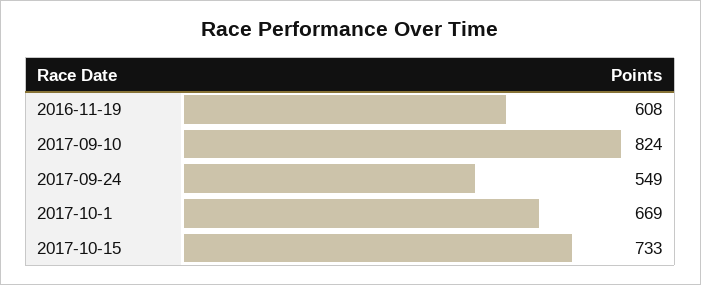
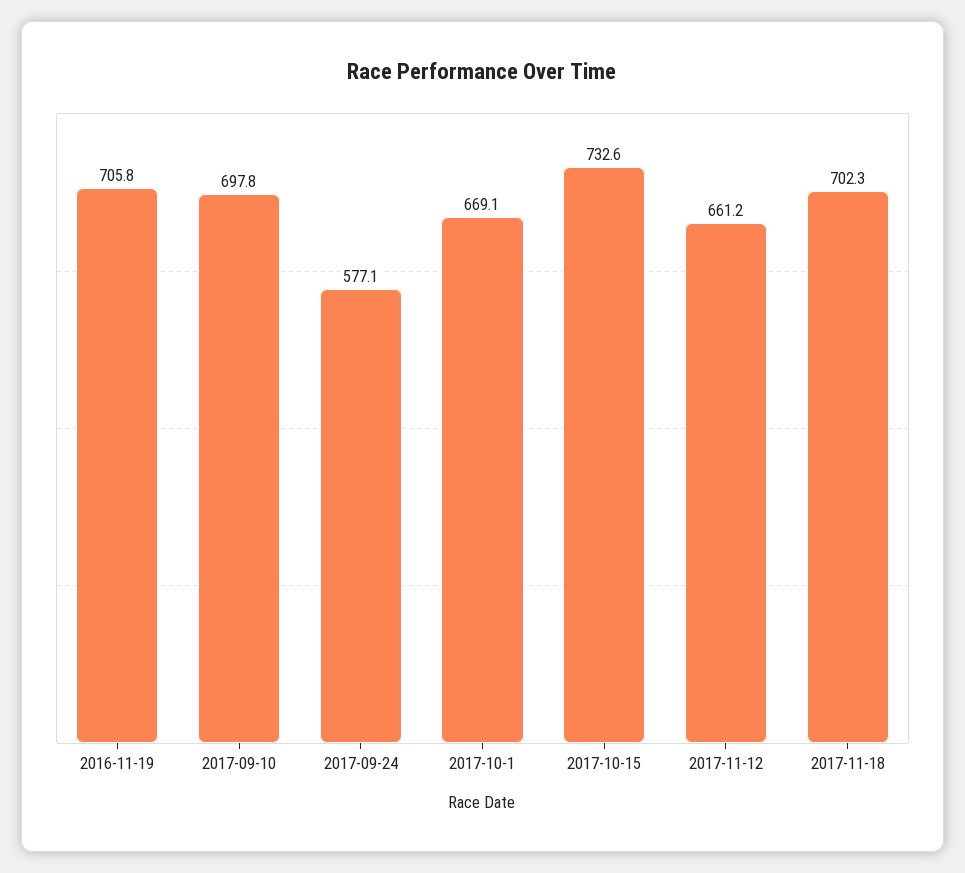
2016-11-19: 608 -> 705.8
2017-09-10: 824 -> 697.8
2017-09-24: 549 -> 577.1
2017-11-12: none -> 661.2
2017-11-18: none -> 702.3

